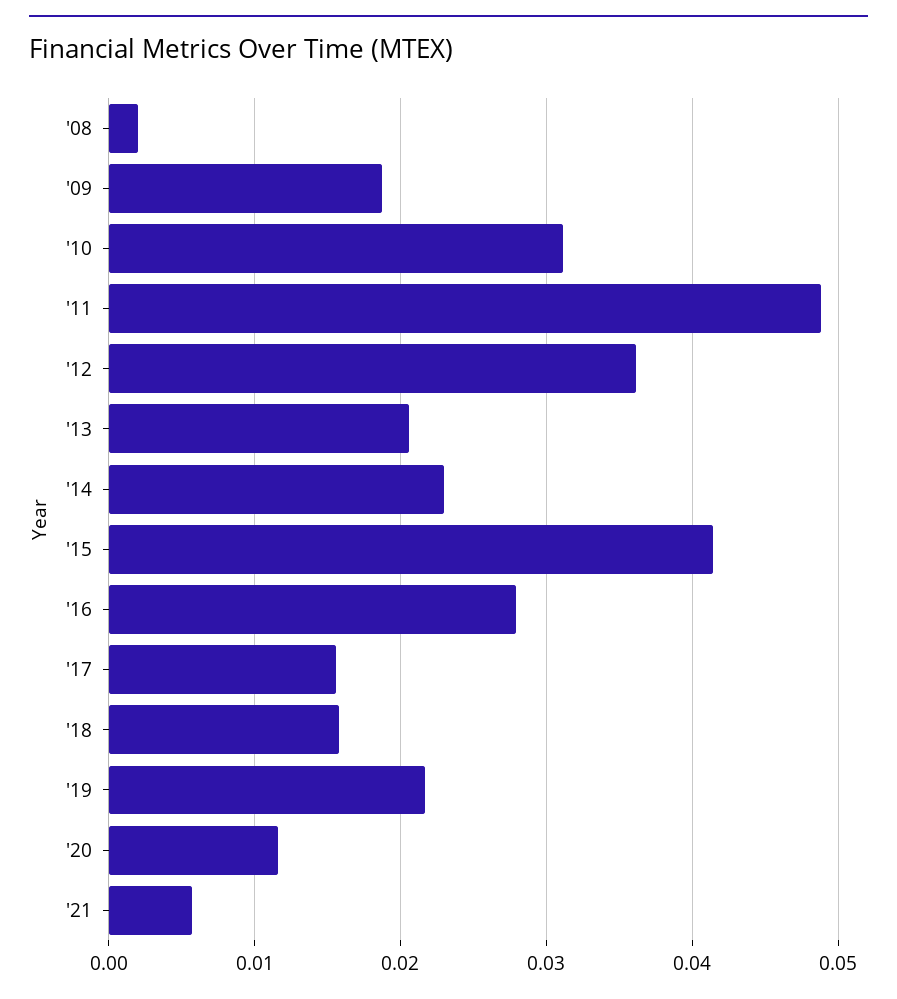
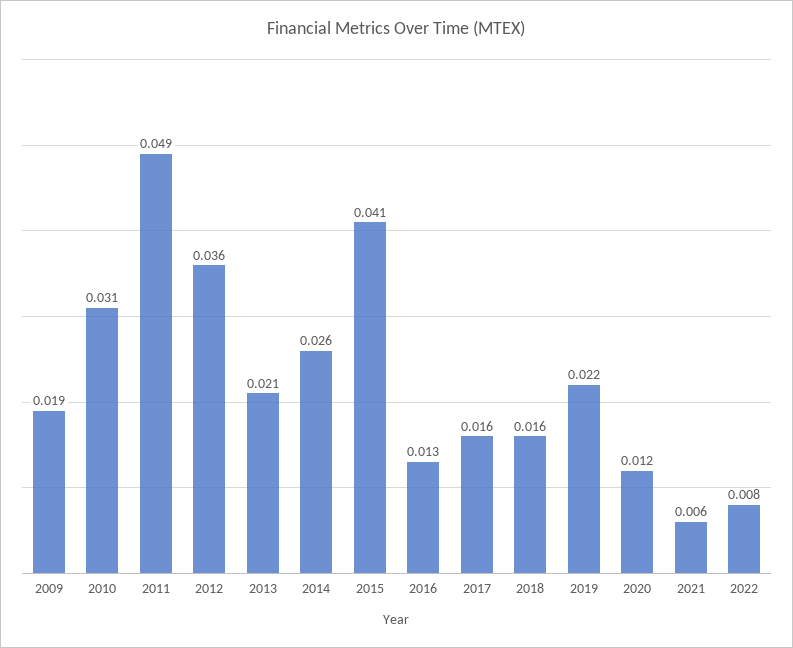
'08: 0.002 -> none
'14: 0.023 -> 0.026
'16: 0.028 -> 0.013
2022: none -> 0.008

